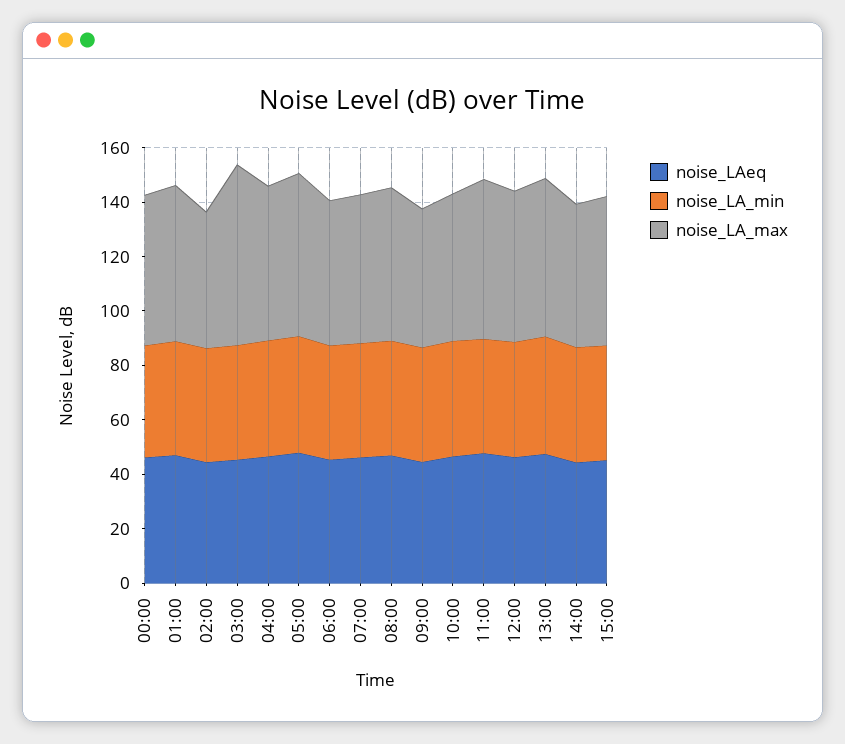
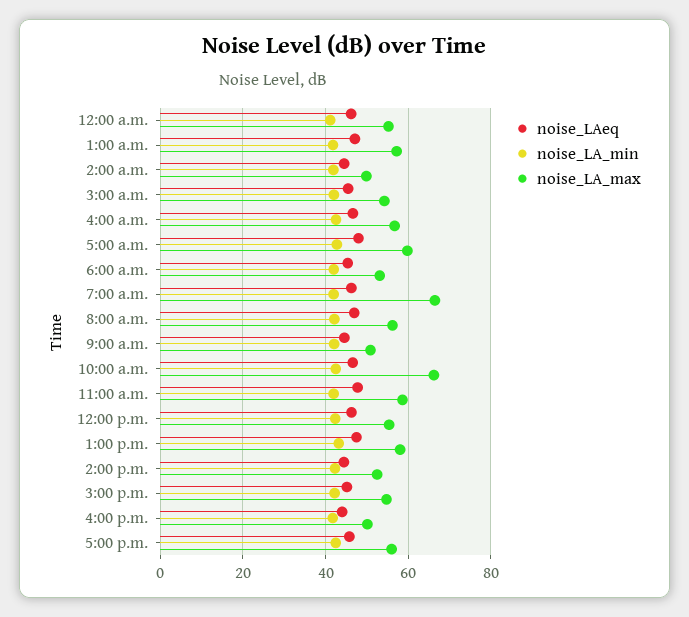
noise_LA_max, 03:00: 65 -> 54
noise_LA_max, 07:00: 55 -> 66
noise_LA_max, 10:00: 55 -> 66
noise_LAeq, 4:00 p.m.: none -> 44
noise_LA_min, 4:00 p.m.: none -> 42
noise_LA_max, 4:00 p.m.: none -> 50
noise_LAeq, 5:00 p.m.: none -> 46
noise_LA_min, 5:00 p.m.: none -> 42
noise_LA_max, 5:00 p.m.: none -> 56

